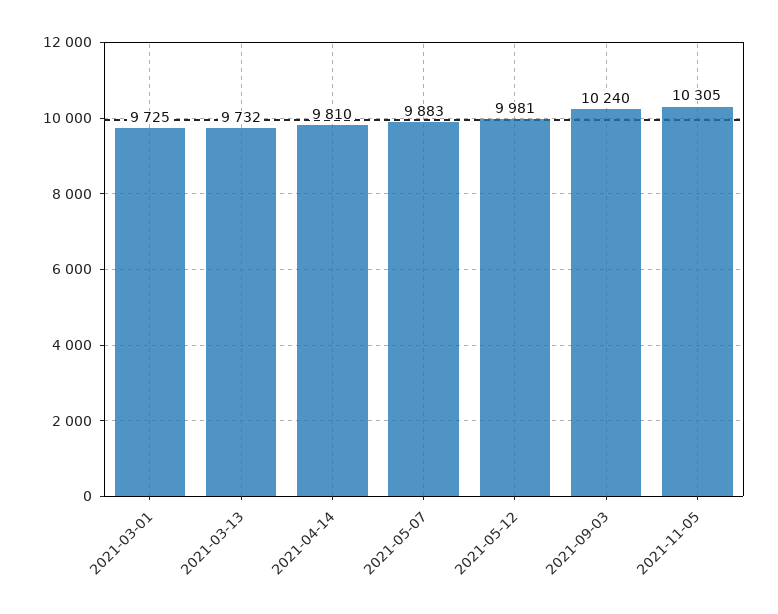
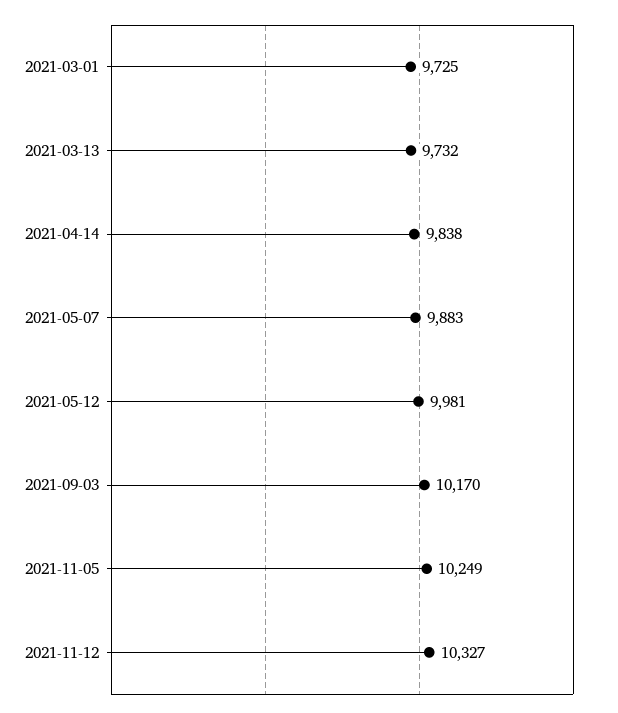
2021-04-14: 9810 -> 9838
2021-09-03: 10240 -> 10170
2021-11-05: 10305 -> 10249
2021-11-12: none -> 10327

